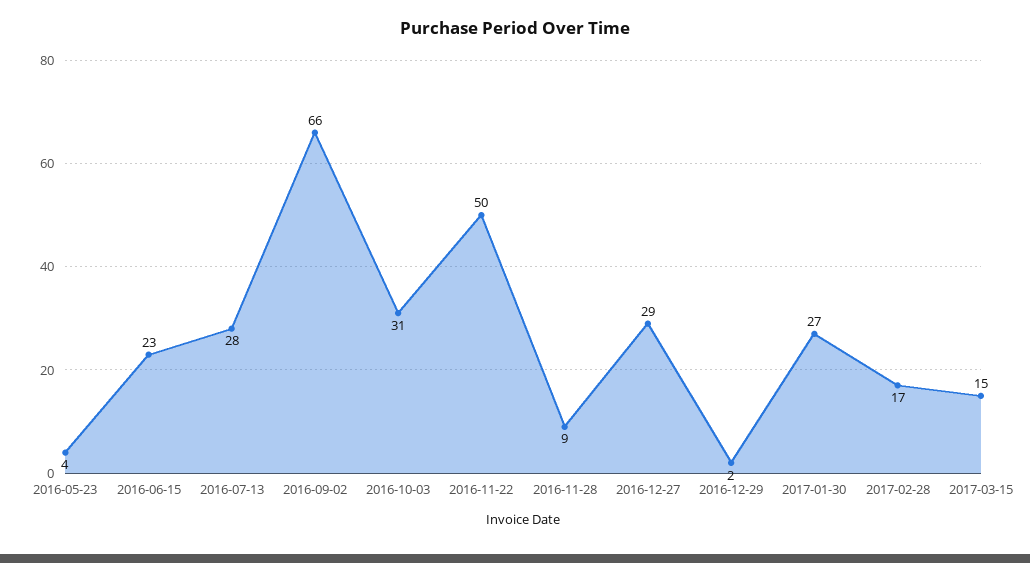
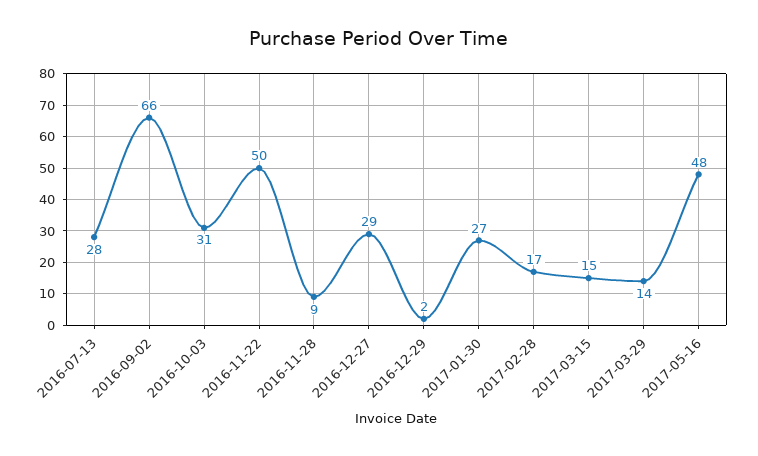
2016-05-23: 4 -> none
2016-06-15: 23 -> none
2017-03-29: none -> 14
2017-05-16: none -> 48

